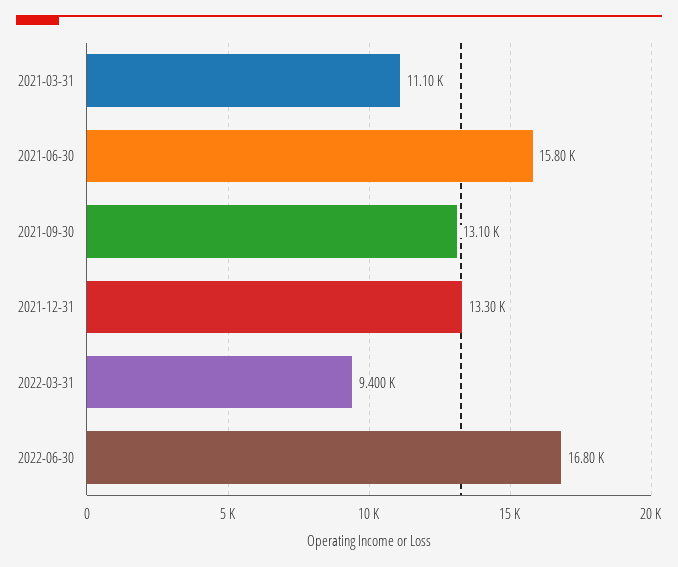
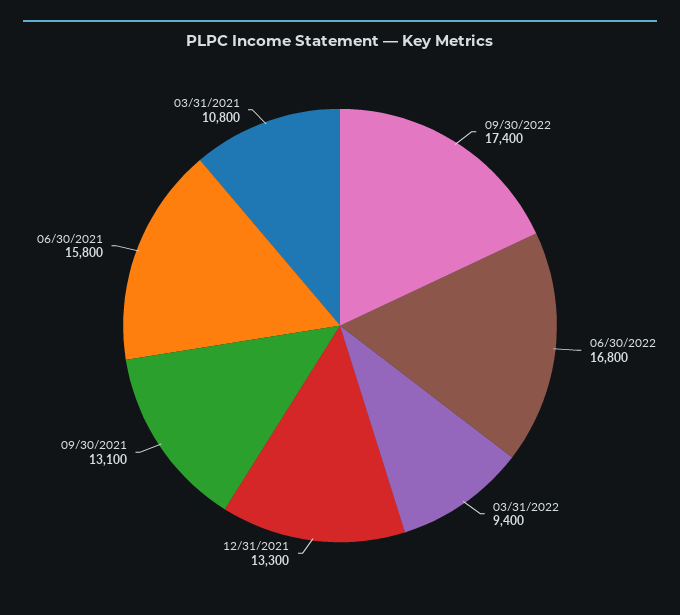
2021-03-31: 11100 -> 10800
09/30/2022: none -> 17400

